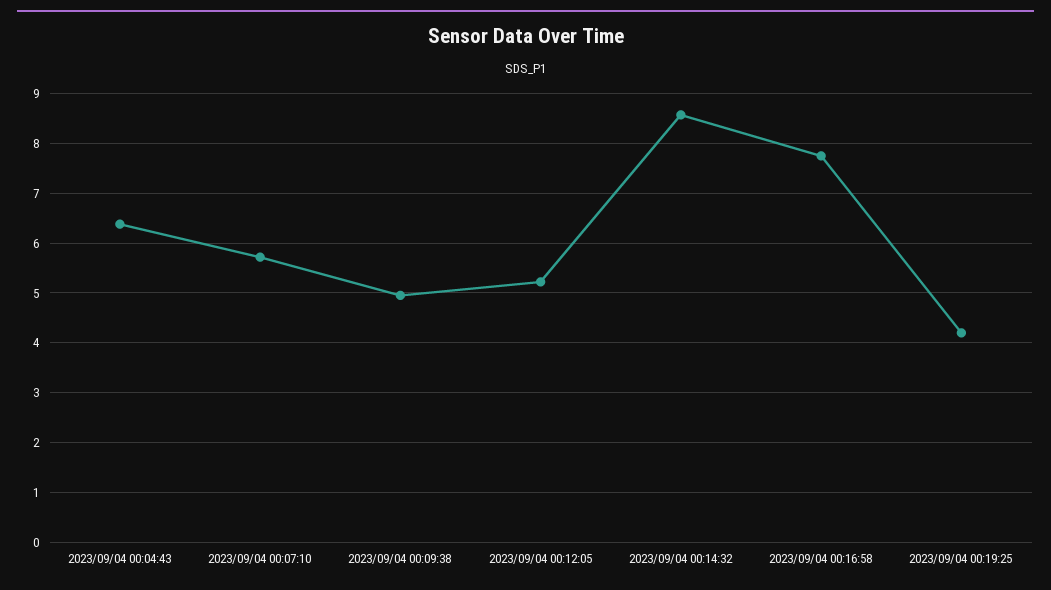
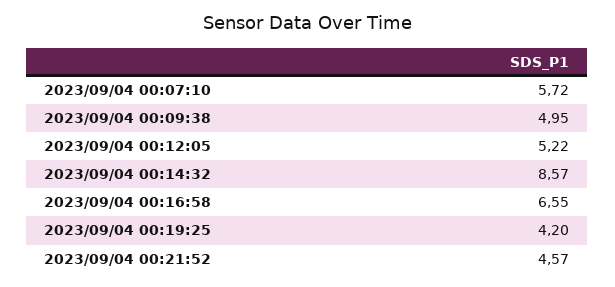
2023/09/04 00:04:43: 6.4 -> none
2023/09/04 00:16:58: 7.8 -> 6.55
2023/09/04 00:21:52: none -> 4.57

